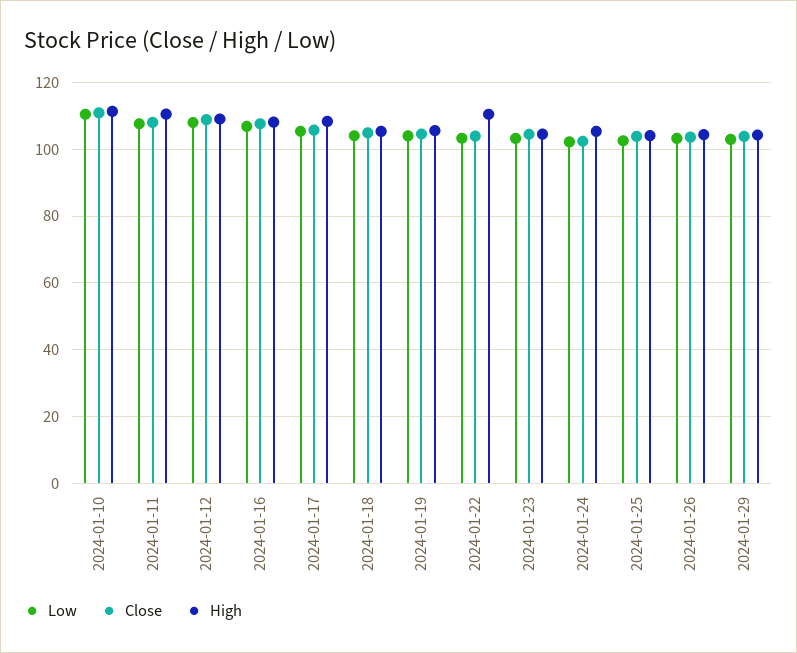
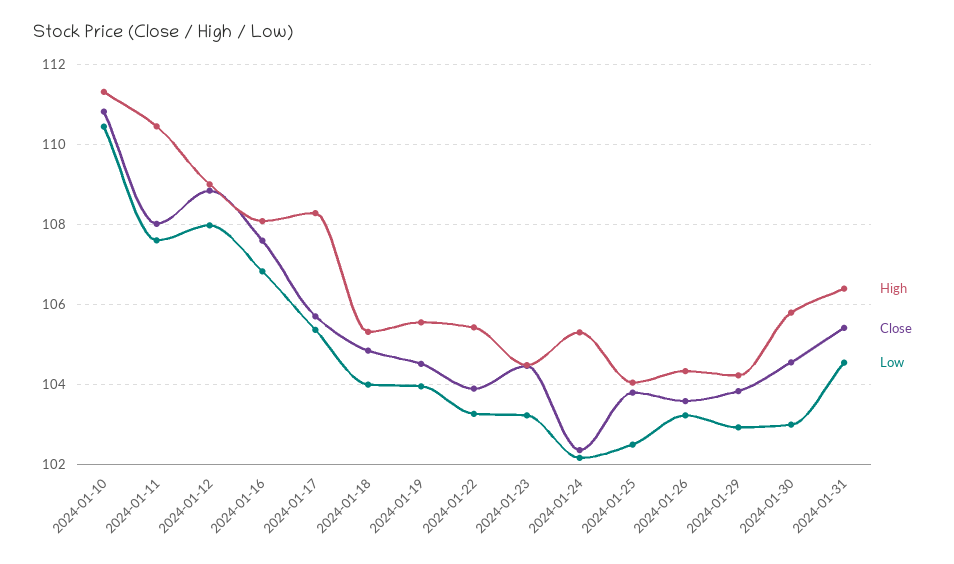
High, 2024-01-22: 110 -> 105.4
High, 2024-01-30: none -> 105.8
Close, 2024-01-30: none -> 104.6
Low, 2024-01-30: none -> 103
High, 2024-01-31: none -> 106.4
Close, 2024-01-31: none -> 105.4
Low, 2024-01-31: none -> 104.6

